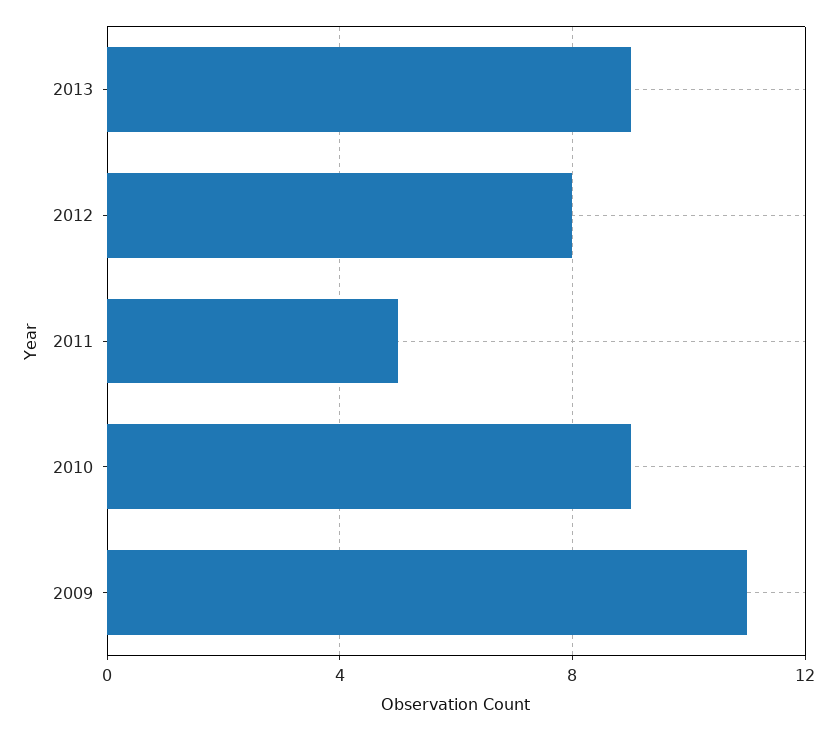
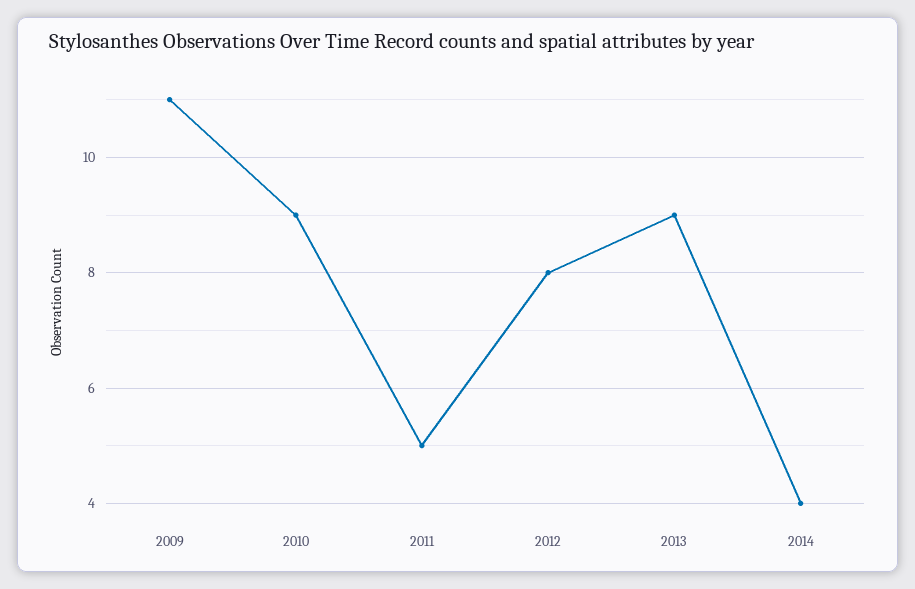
2014: none -> 4

